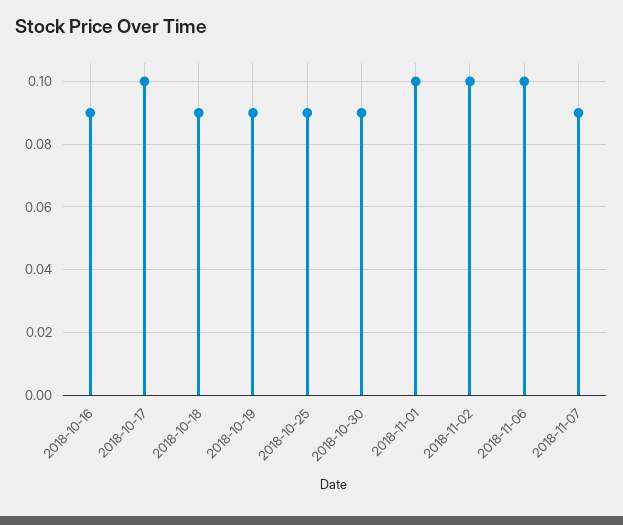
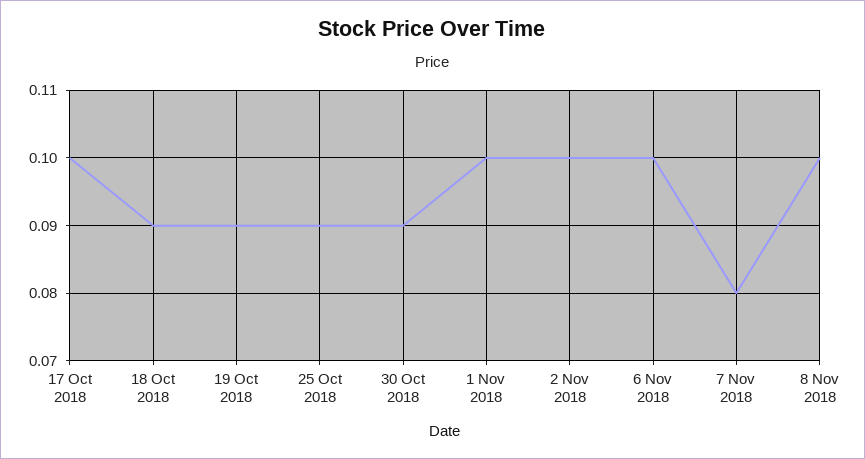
2018-10-16: 0.09 -> none
2018-11-07: 0.09 -> 0.08
8 Nov 2018: none -> 0.1

